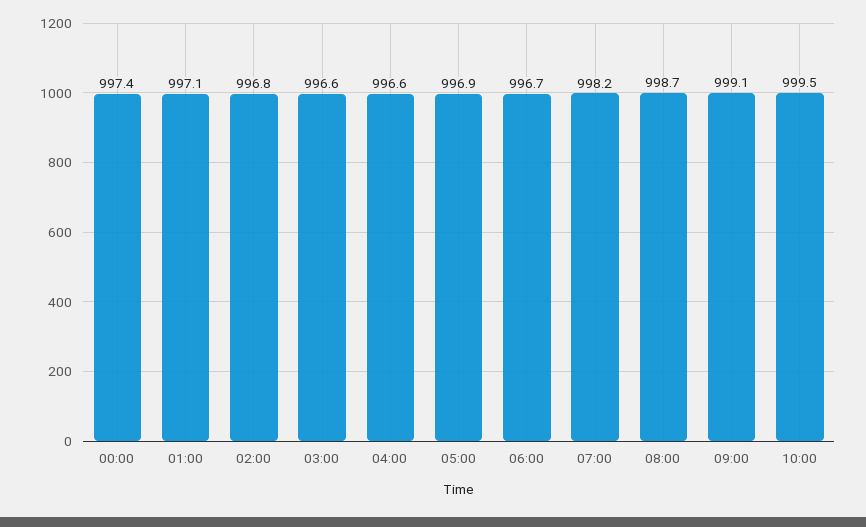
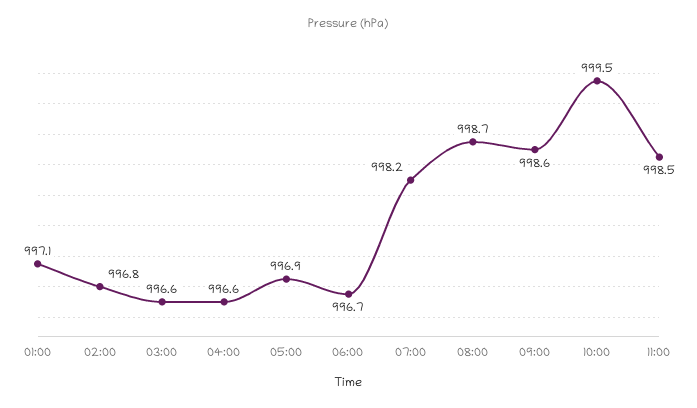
00:00: 997.4 -> none
09:00: 999.1 -> 998.6
11:00: none -> 998.5

